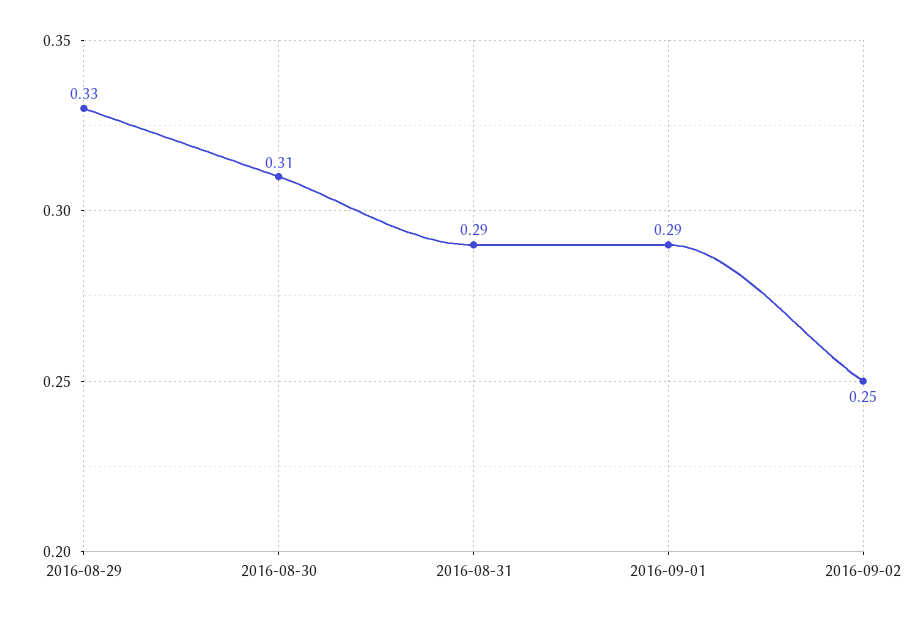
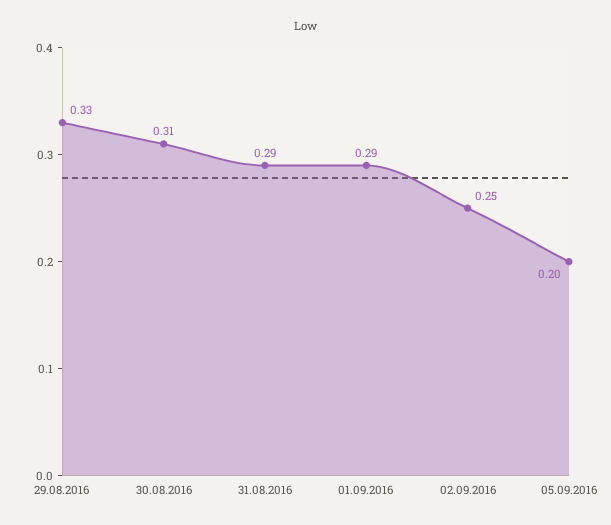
05.09.2016: none -> 0.2

